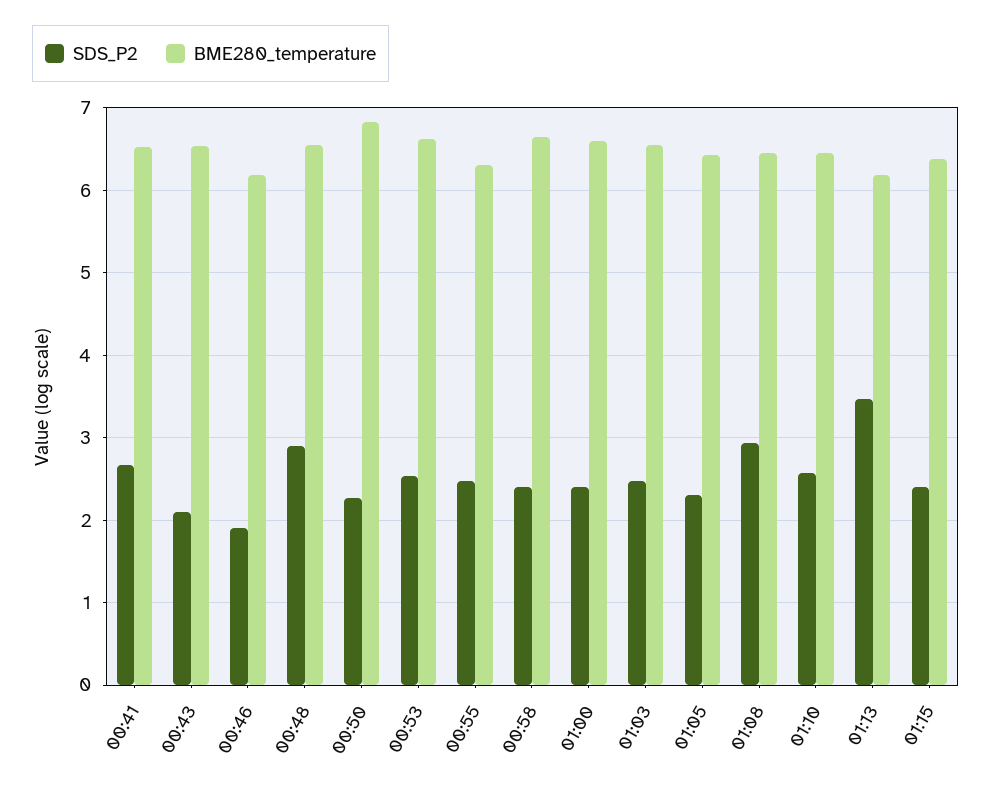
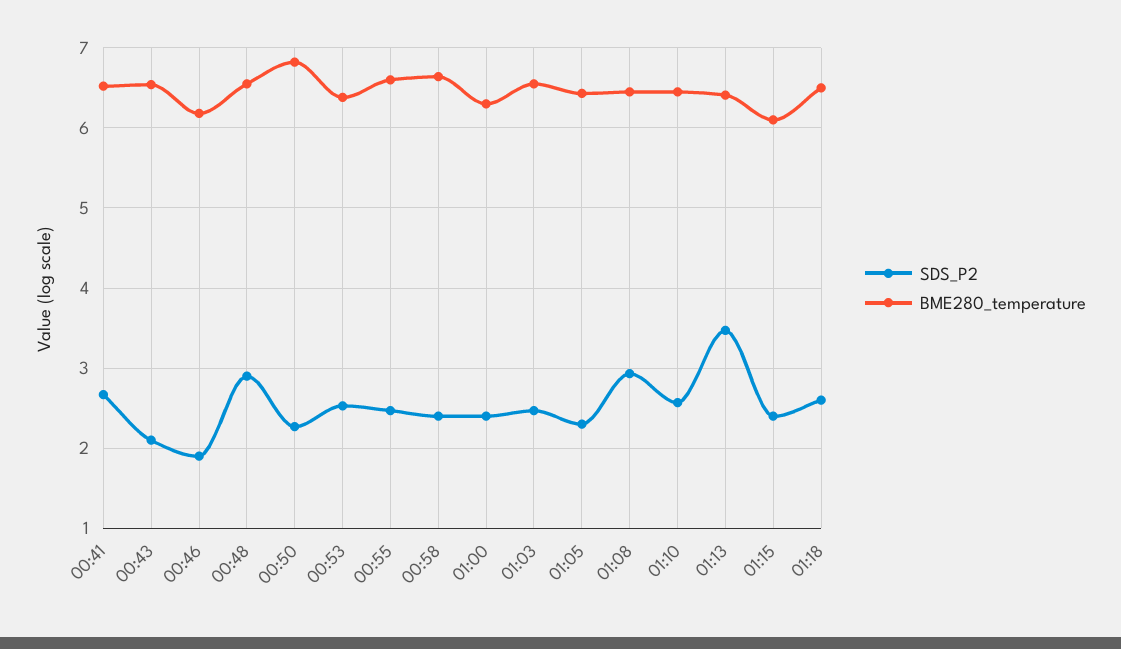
BME280_temperature, 00:53: 6.6 -> 6.4
BME280_temperature, 00:55: 6.3 -> 6.6
BME280_temperature, 01:00: 6.6 -> 6.3
BME280_temperature, 01:13: 6.2 -> 6.4
BME280_temperature, 01:15: 6.4 -> 6.1
SDS_P2, 01:18: none -> 2.6
BME280_temperature, 01:18: none -> 6.5

